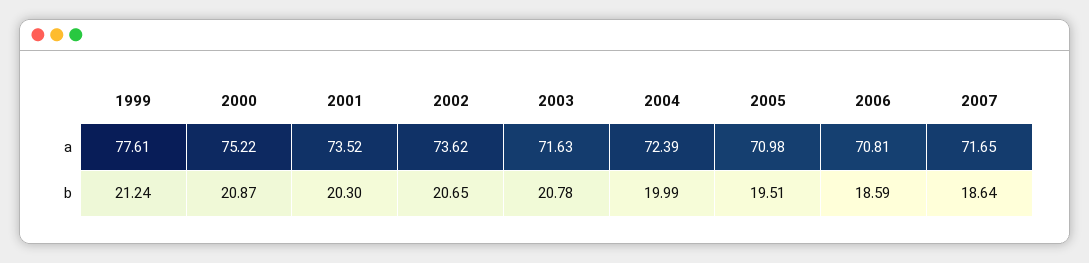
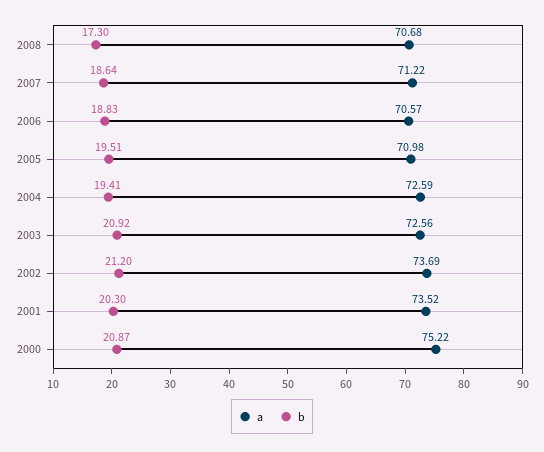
a, 1999: 77.61 -> none
a, 2002: 73.62 -> 73.69
a, 2003: 71.63 -> 72.56
a, 2004: 72.39 -> 72.59
a, 2006: 70.81 -> 70.57
a, 2007: 71.65 -> 71.22
b, 1999: 21.24 -> none
b, 2002: 20.65 -> 21.2
b, 2003: 20.78 -> 20.92
b, 2004: 19.99 -> 19.41
b, 2006: 18.59 -> 18.83
a, 2008: none -> 70.68
b, 2008: none -> 17.3

